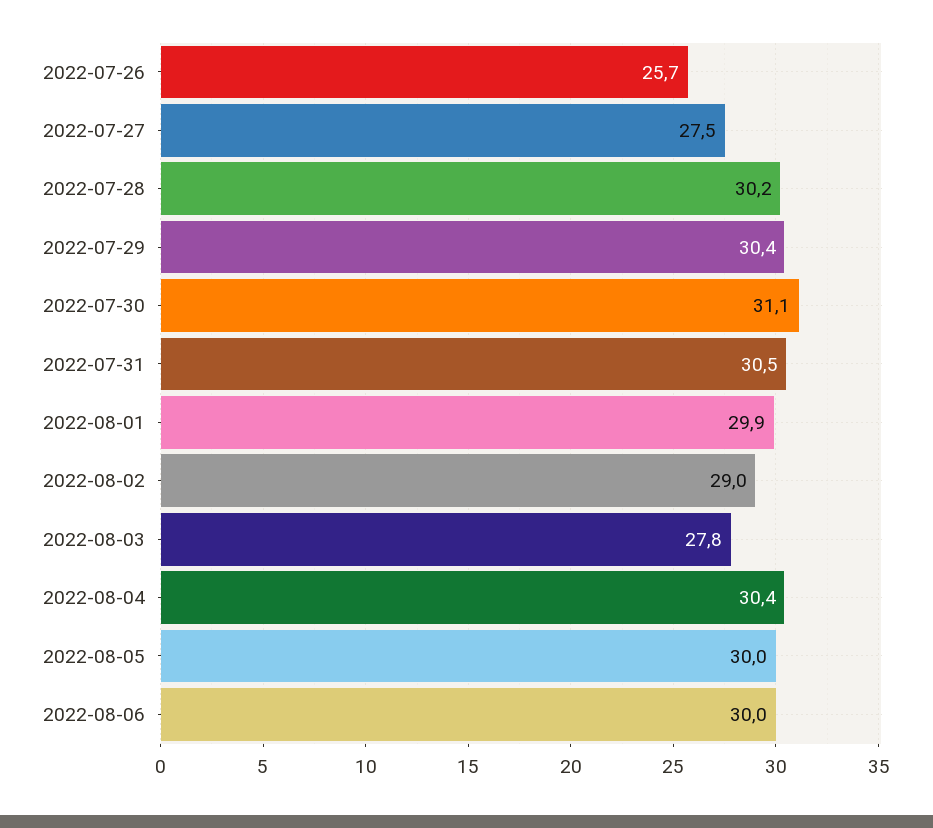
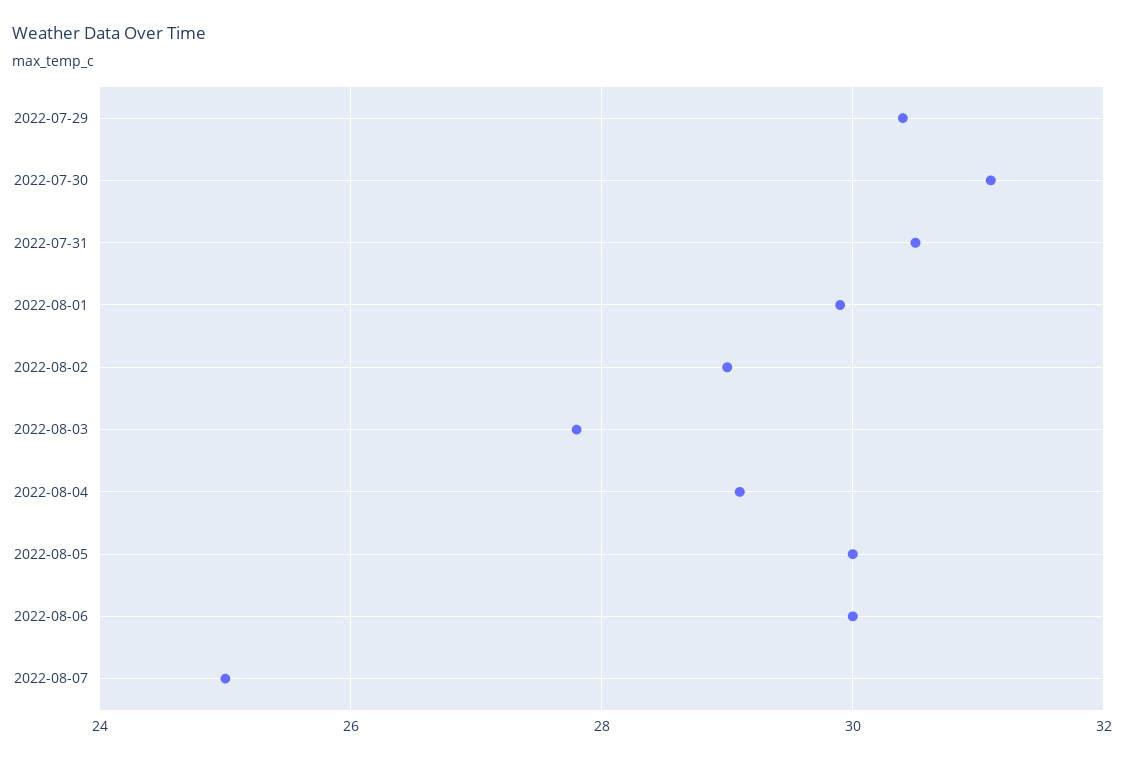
2022-07-26: 25.7 -> none
2022-07-27: 27.5 -> none
2022-07-28: 30.2 -> none
2022-08-04: 30.4 -> 29
2022-08-07: none -> 25

